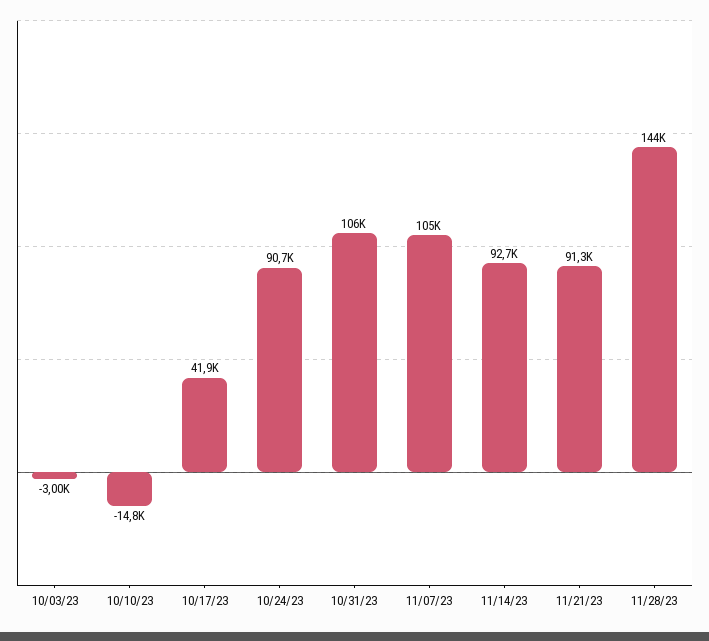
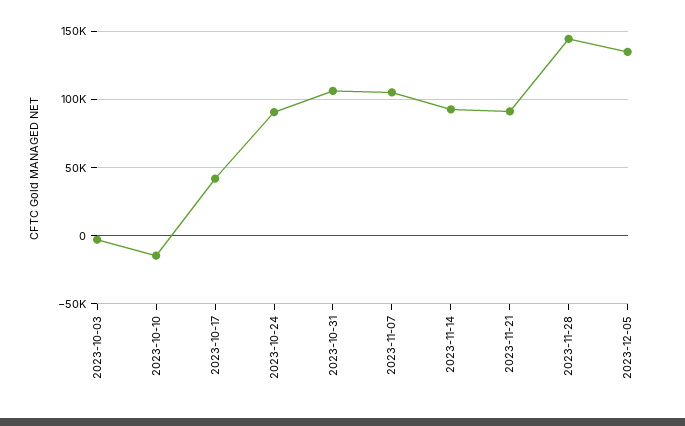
2023-12-05: none -> 135000

